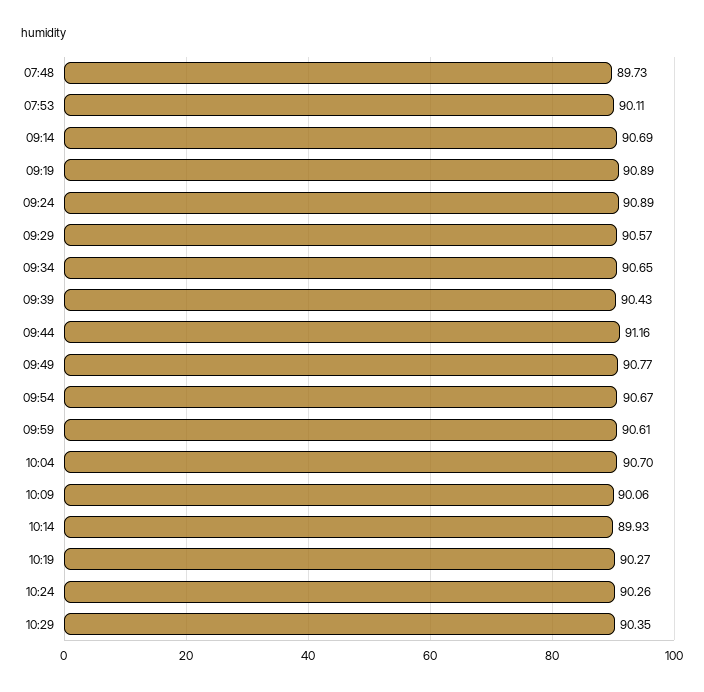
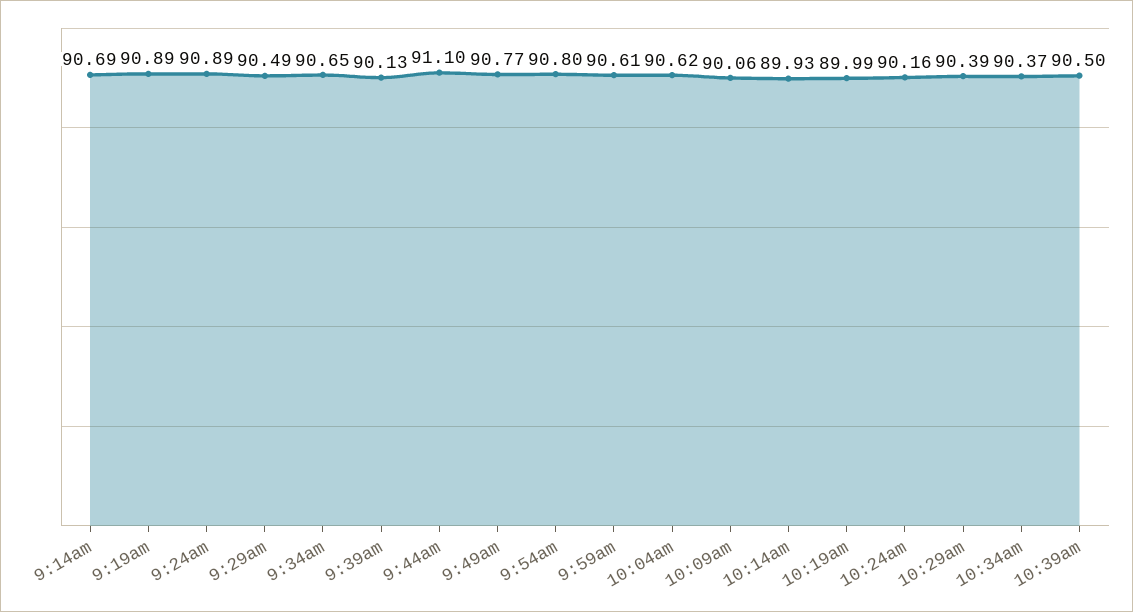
07:48: 89.73 -> none
07:53: 90.11 -> none
09:29: 90.57 -> 90.49
09:39: 90.43 -> 90.13
09:44: 91.16 -> 91.1
09:54: 90.67 -> 90.8
10:04: 90.7 -> 90.62
10:19: 90.27 -> 89.99
10:24: 90.26 -> 90.16
10:29: 90.35 -> 90.39
10:34am: none -> 90.37
10:39am: none -> 90.5

